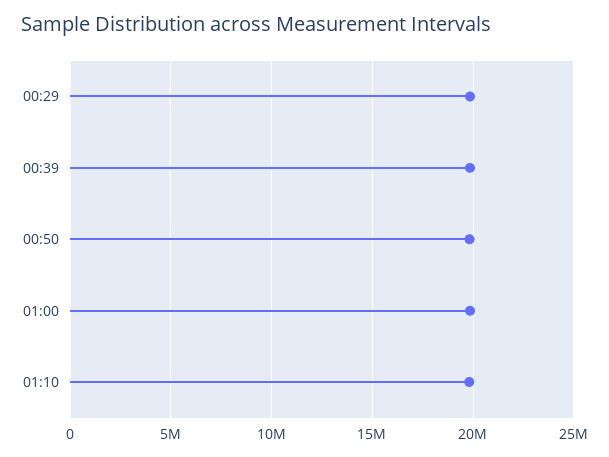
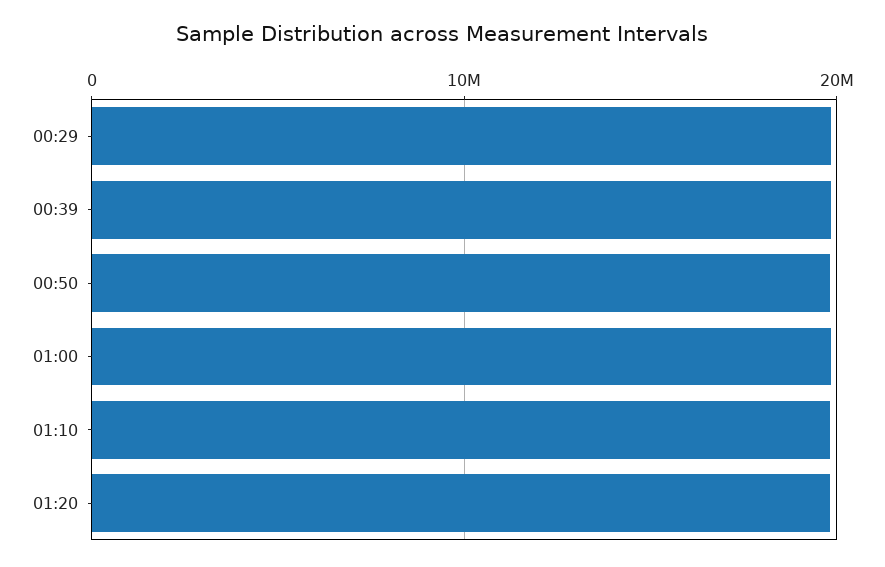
01:20: none -> 20000000

